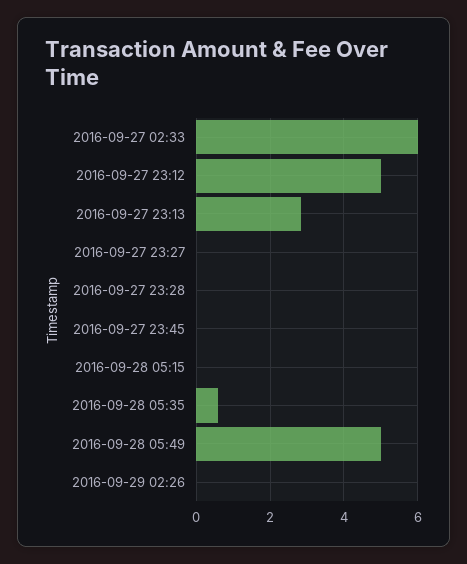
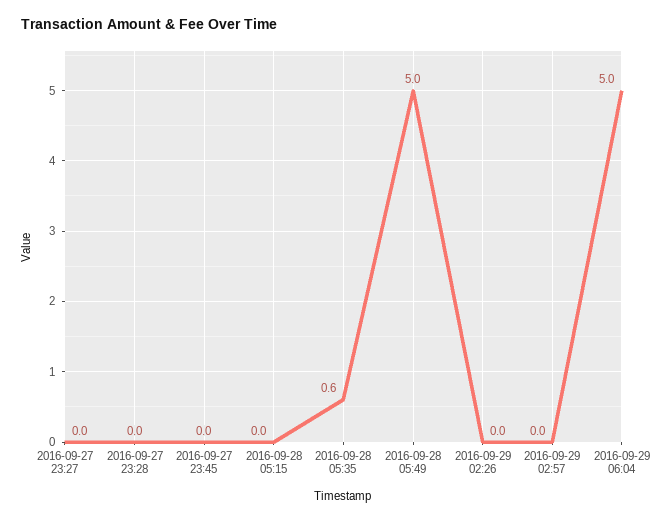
2016-09-27 02:33: 6 -> none
2016-09-27 23:12: 5 -> none
2016-09-27 23:13: 2.8 -> none
2016-09-29 02:57: none -> 0
2016-09-29 06:04: none -> 5

